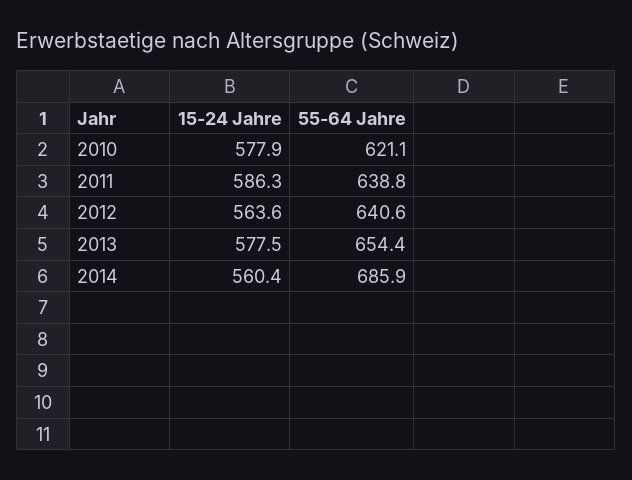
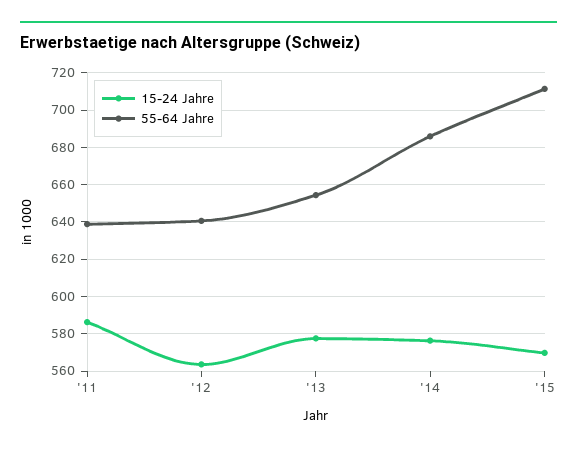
15-24 Jahre, 2010: 577.9 -> none
55-64 Jahre, 2010: 621.1 -> none
15-24 Jahre, 2014: 560.4 -> 575
15-24 Jahre, '15: none -> 570
55-64 Jahre, '15: none -> 710

